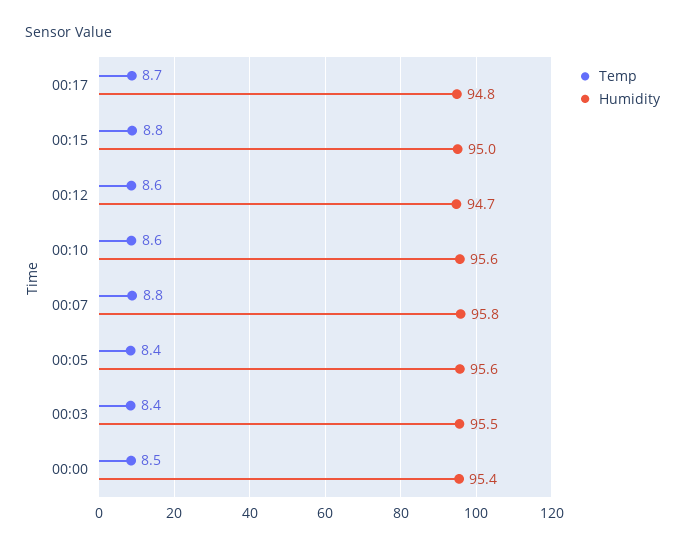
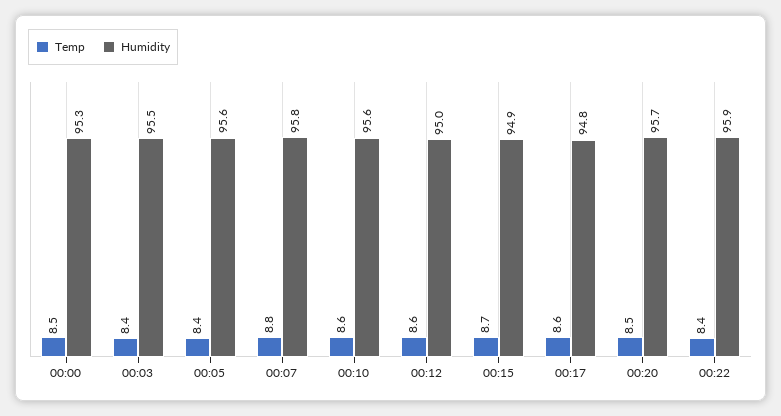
Temp, 00:17: 8.7 -> 8.6
Temp, 00:15: 8.8 -> 8.7
Humidity, 00:15: 95 -> 94.9
Humidity, 00:12: 94.7 -> 95
Humidity, 00:00: 95.4 -> 95.3
Temp, 00:20: none -> 8.5
Humidity, 00:20: none -> 95.7
Temp, 00:22: none -> 8.4
Humidity, 00:22: none -> 95.9

